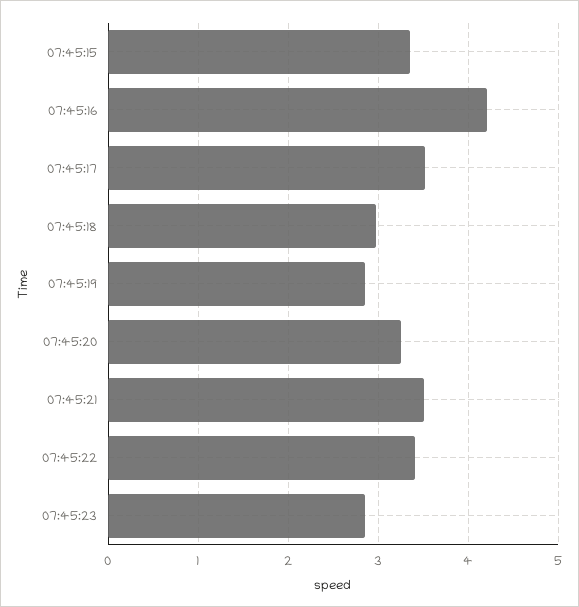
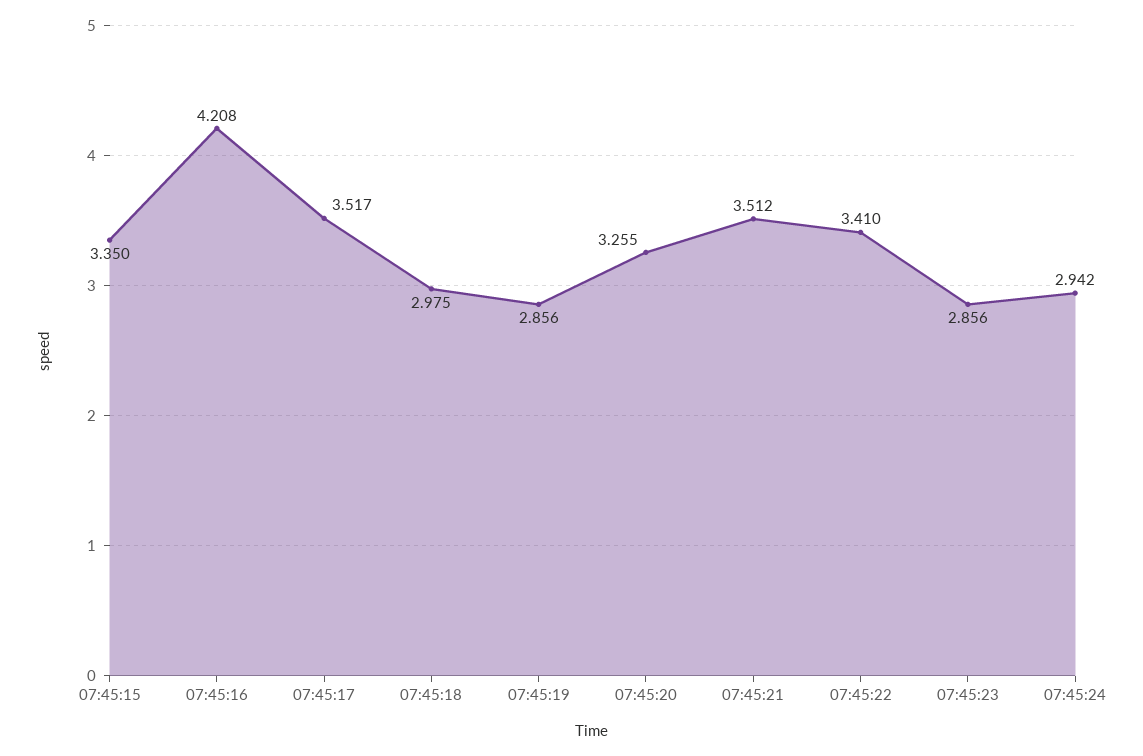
07:45:24: none -> 2.942

